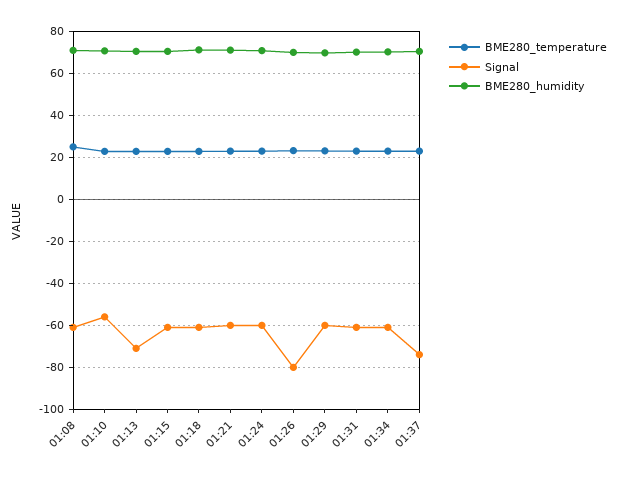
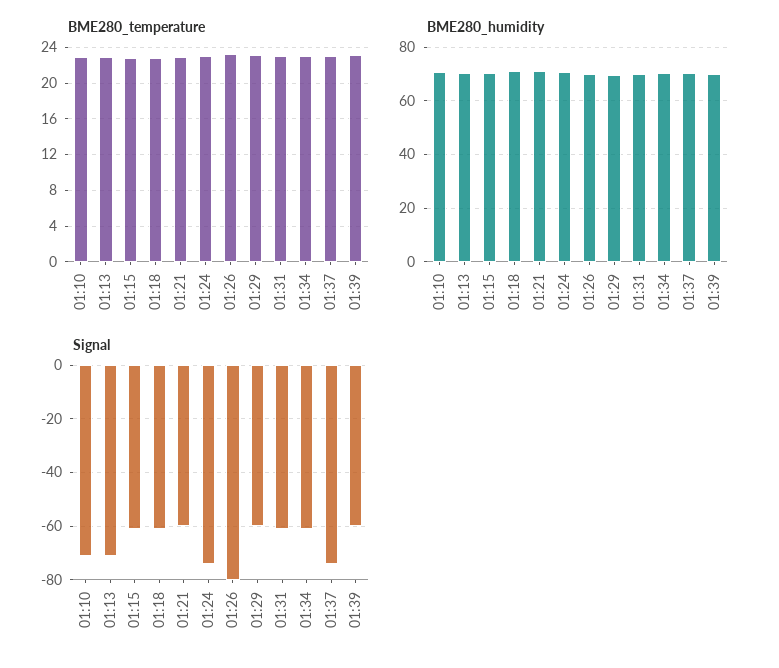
BME280_temperature, 01:08: 25 -> none
Signal, 01:08: -60 -> none
BME280_humidity, 01:08: 70 -> none
Signal, 01:10: -55 -> -70
Signal, 01:24: -60 -> -75
BME280_temperature, 01:39: none -> 23
BME280_humidity, 01:39: none -> 70
Signal, 01:39: none -> -60

